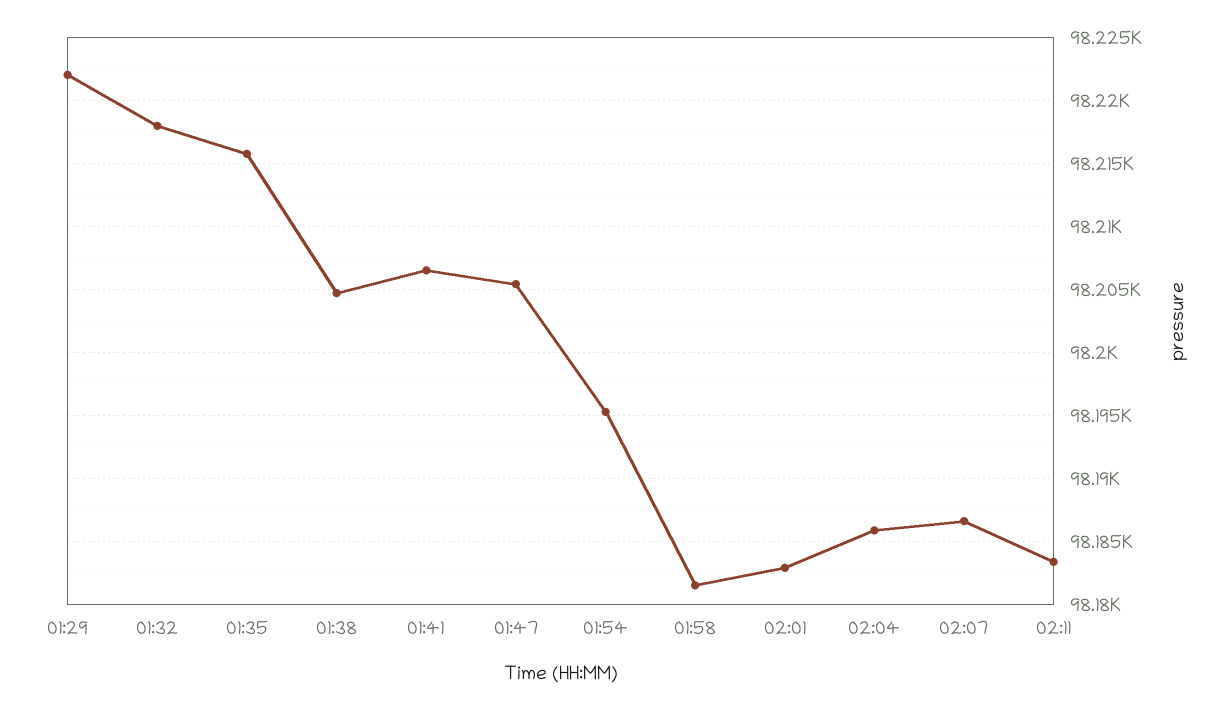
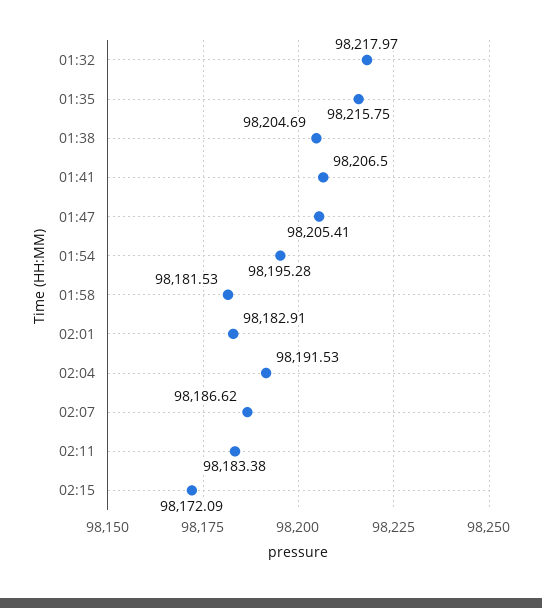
01:29: 98222 -> none
02:04: 98186 -> 98191.53
02:15: none -> 98172.09

